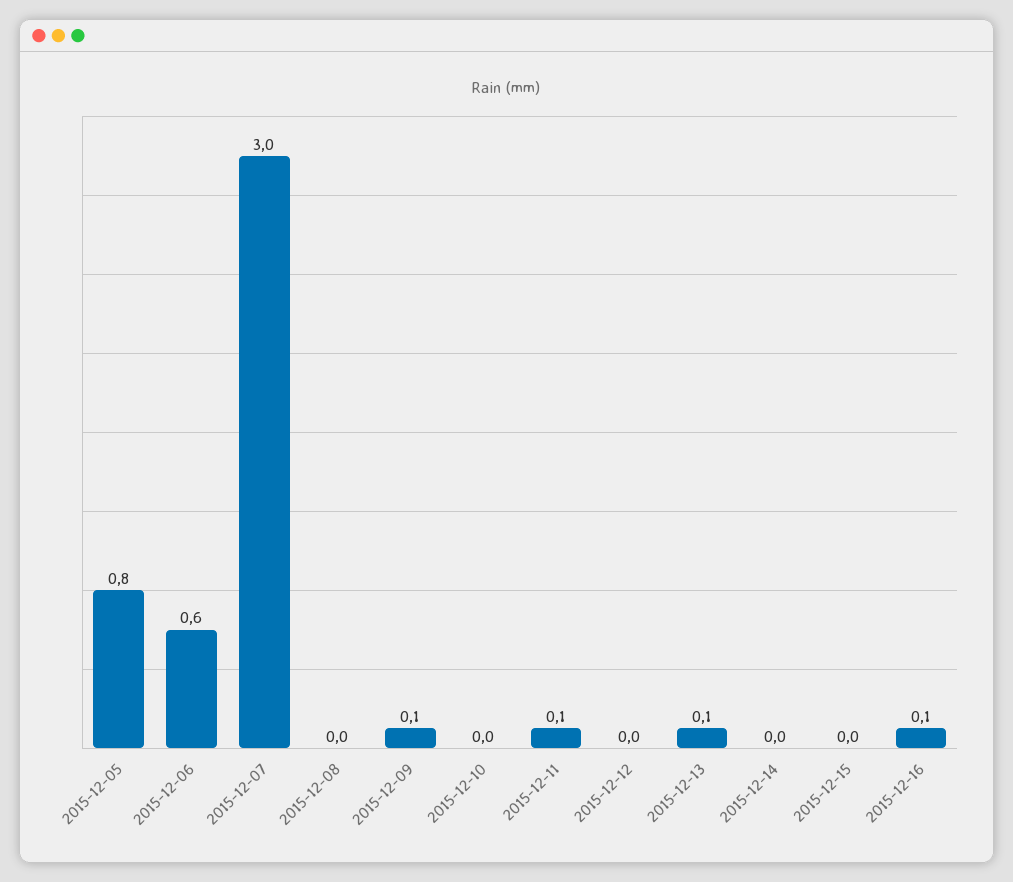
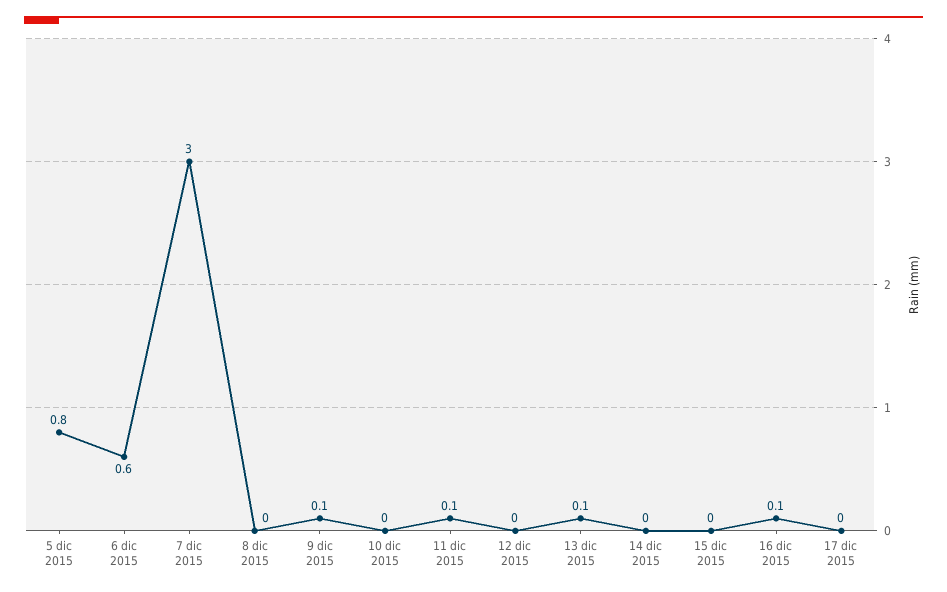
17 dic 2015: none -> 0

